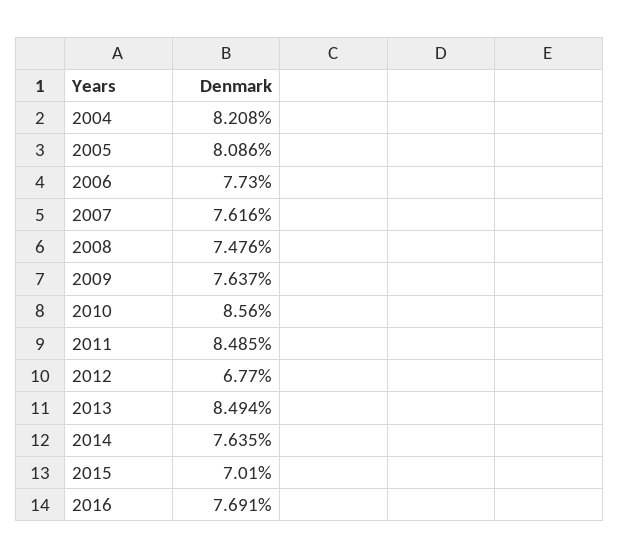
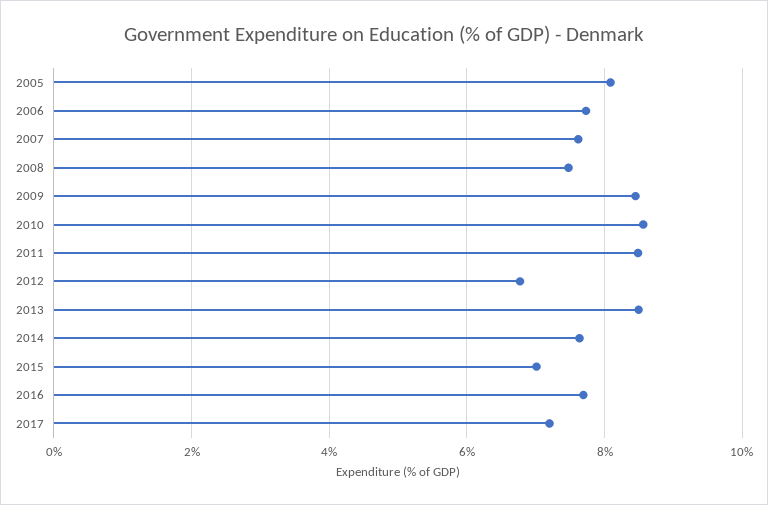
2004: 8.208 -> none
2009: 7.637 -> 8.4
2017: none -> 7.2

